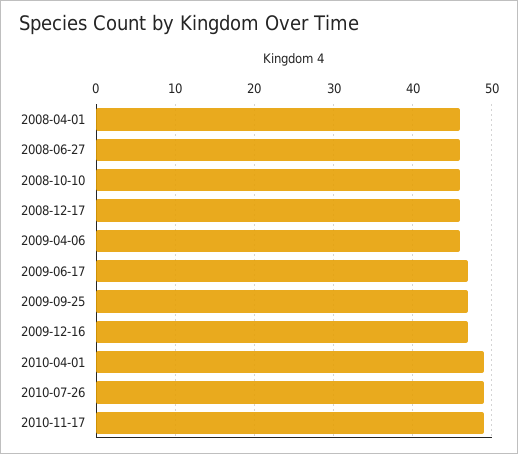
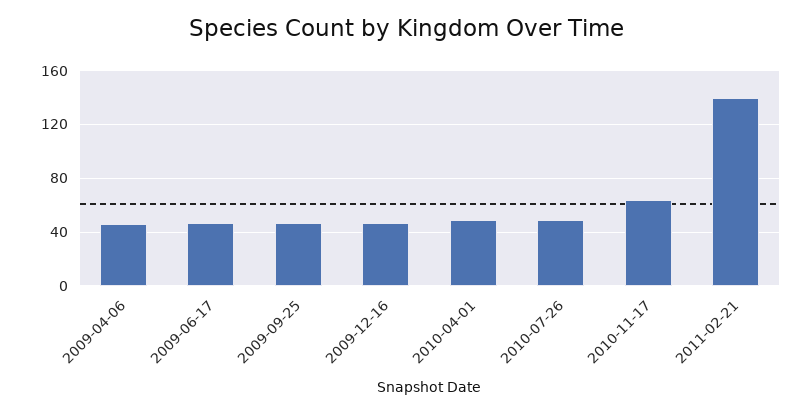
2008-04-01: 46 -> none
2008-06-27: 46 -> none
2008-10-10: 46 -> none
2008-12-17: 46 -> none
2010-11-17: 49 -> 65
2011-02-21: none -> 140

